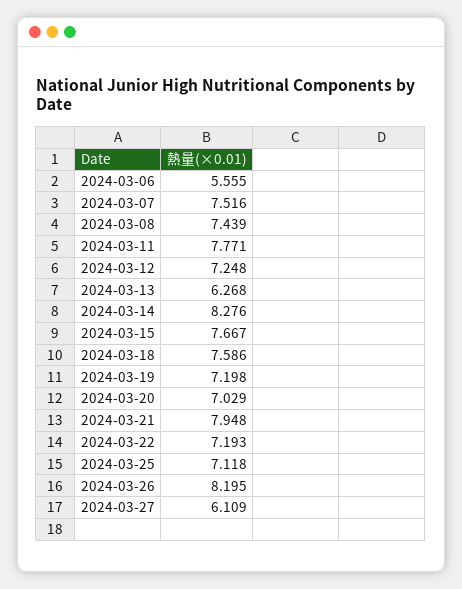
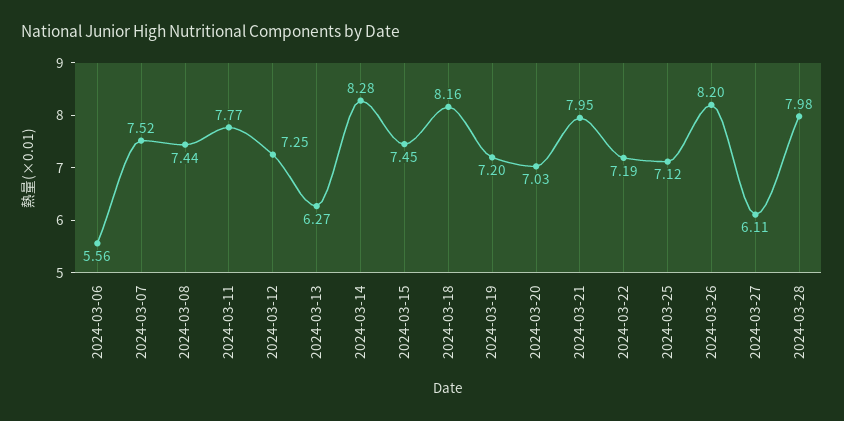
2024-03-15: 7.667 -> 7.45
2024-03-18: 7.586 -> 8.16
2024-03-28: none -> 7.98

